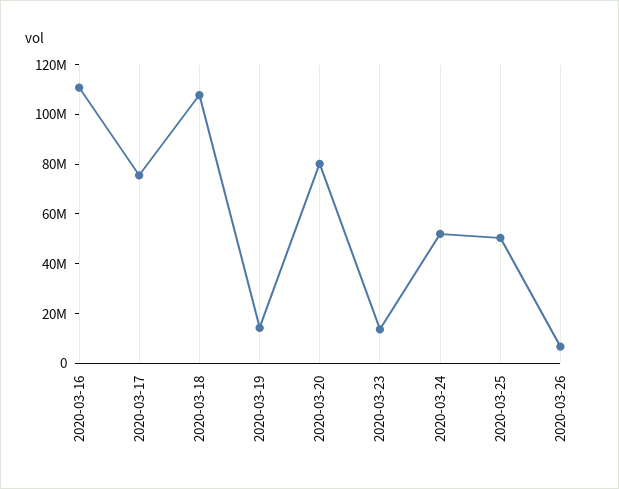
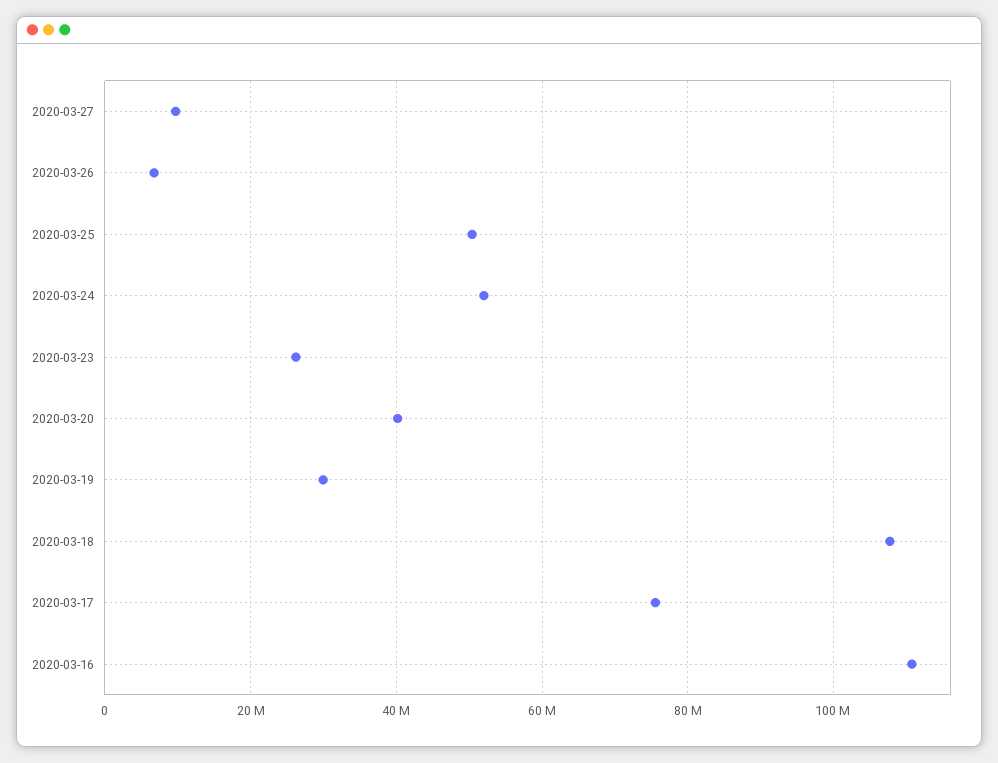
2020-03-19: 15000000 -> 30000000
2020-03-20: 80000000 -> 40000000
2020-03-23: 15000000 -> 26000000
2020-03-27: none -> 10000000

